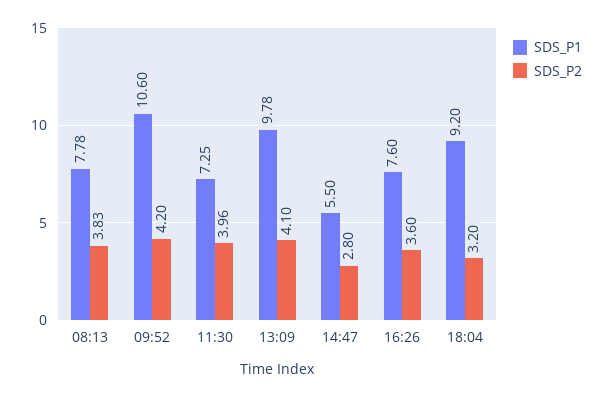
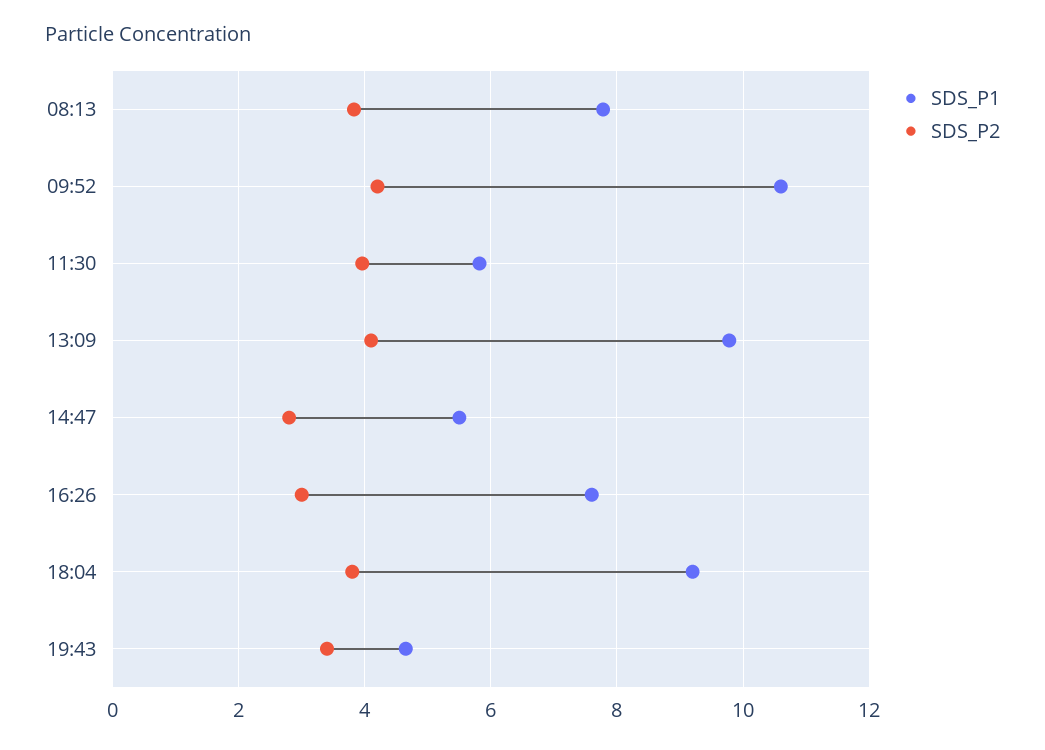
SDS_P1, 11:30: 7.25 -> 5.8
SDS_P2, 16:26: 3.6 -> 3
SDS_P2, 18:04: 3.2 -> 3.8
SDS_P1, 19:43: none -> 4.6
SDS_P2, 19:43: none -> 3.4

